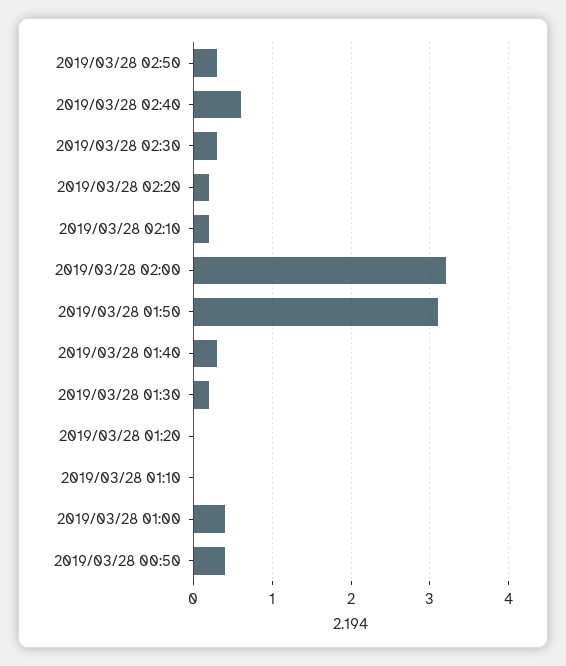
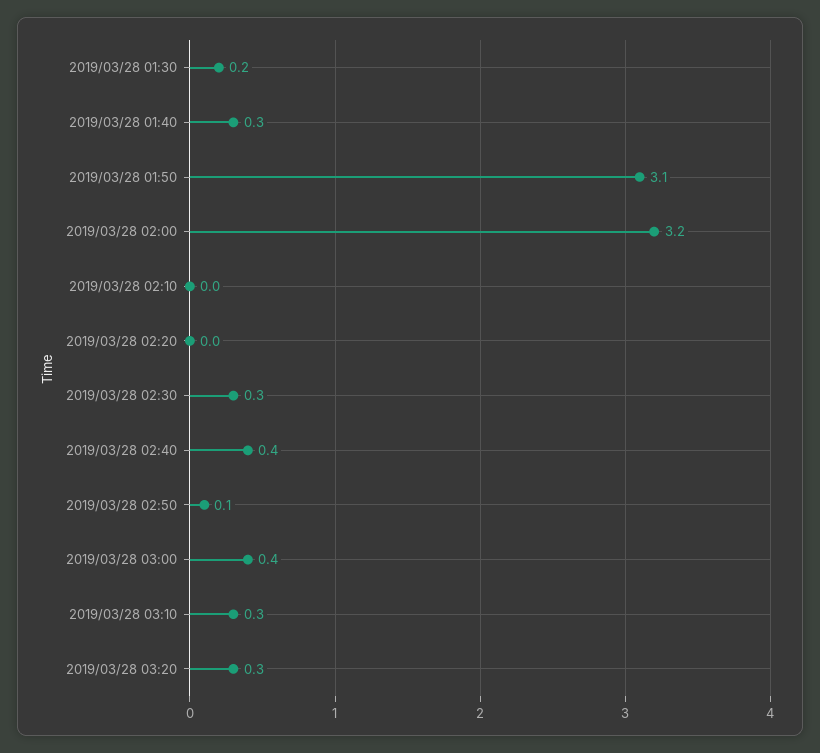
2019/03/28 02:50: 0.3 -> 0.1
2019/03/28 02:40: 0.6 -> 0.4
2019/03/28 02:20: 0.2 -> 0
2019/03/28 02:10: 0.2 -> 0
2019/03/28 01:20: 0 -> none
2019/03/28 01:10: 0 -> none
2019/03/28 01:00: 0.4 -> none
2019/03/28 00:50: 0.4 -> none
2019/03/28 03:00: none -> 0.4
2019/03/28 03:10: none -> 0.3
2019/03/28 03:20: none -> 0.3

